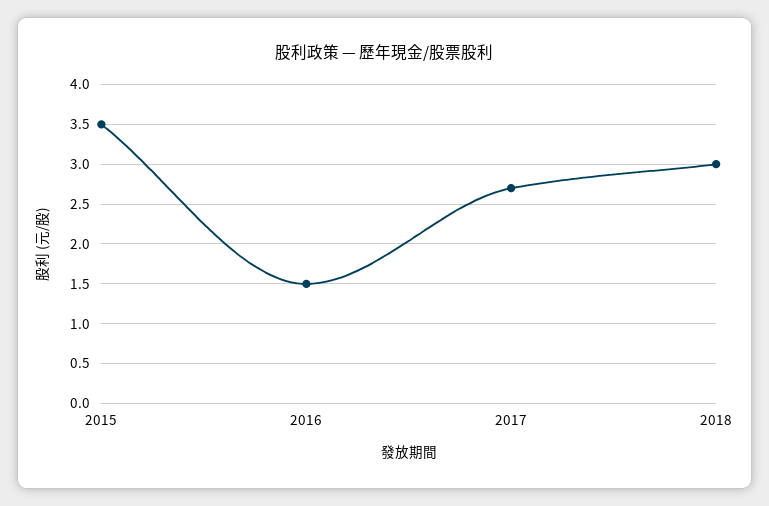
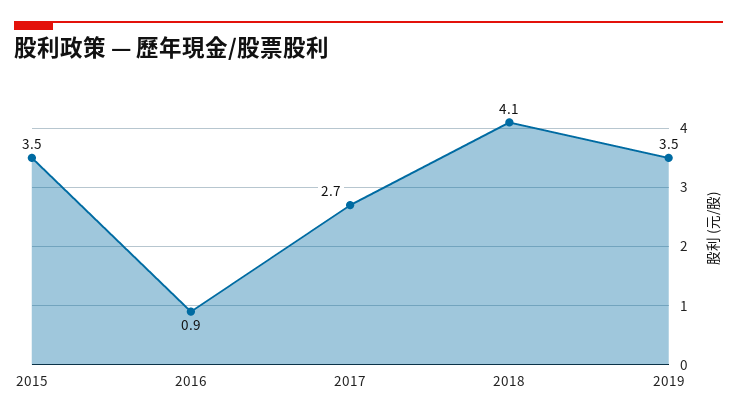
2016: 1.5 -> 0.9
2018: 3 -> 4.1
2019: none -> 3.5

